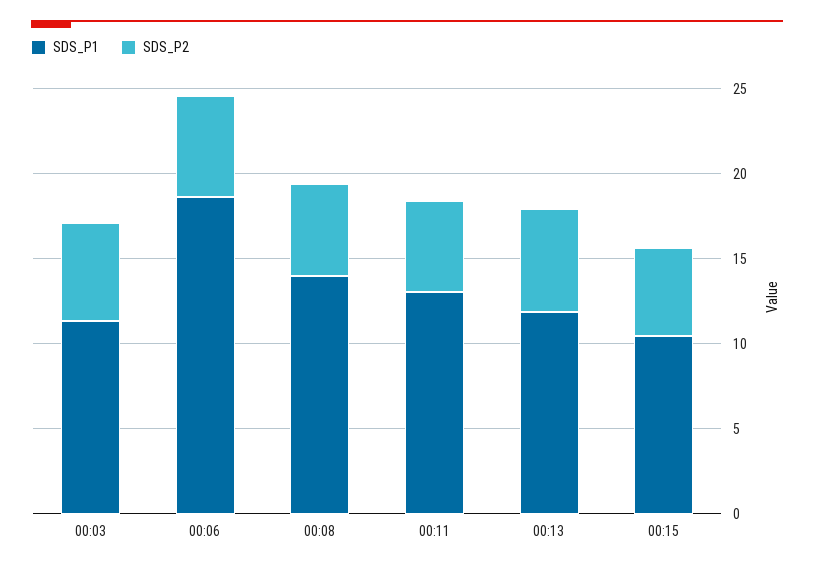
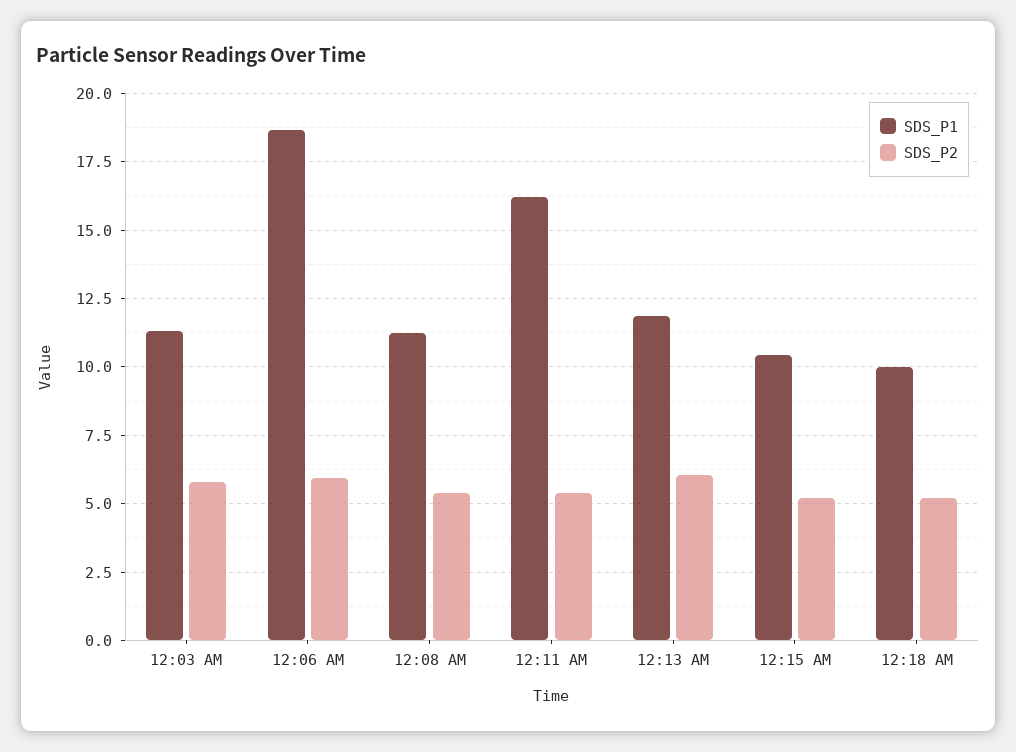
SDS_P1, 00:08: 14 -> 11.25
SDS_P1, 00:11: 13 -> 16.25
SDS_P1, 12:18 AM: none -> 10
SDS_P2, 12:18 AM: none -> 5.25

